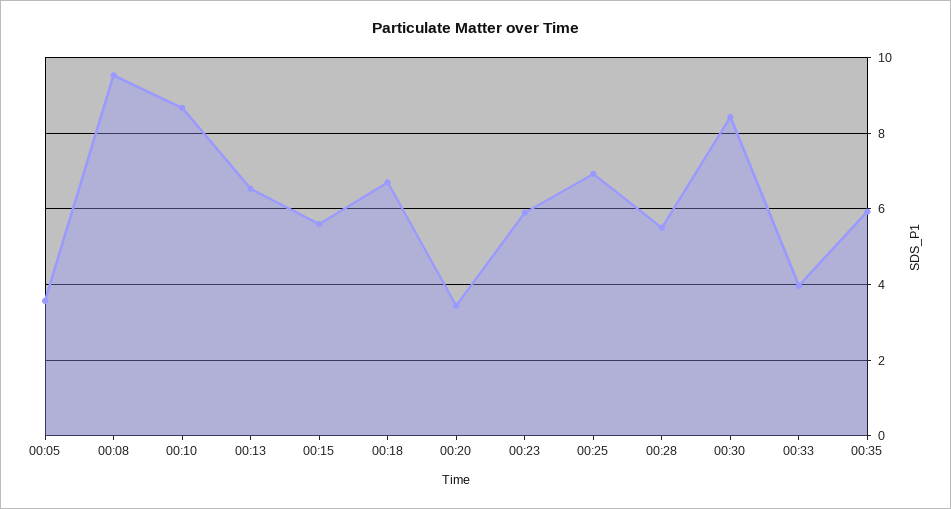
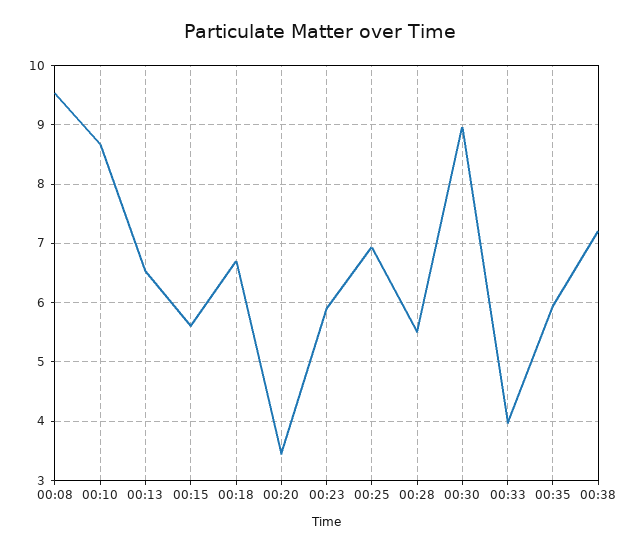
00:05: 3.6 -> none
00:30: 8.4 -> 9
00:38: none -> 7.2

